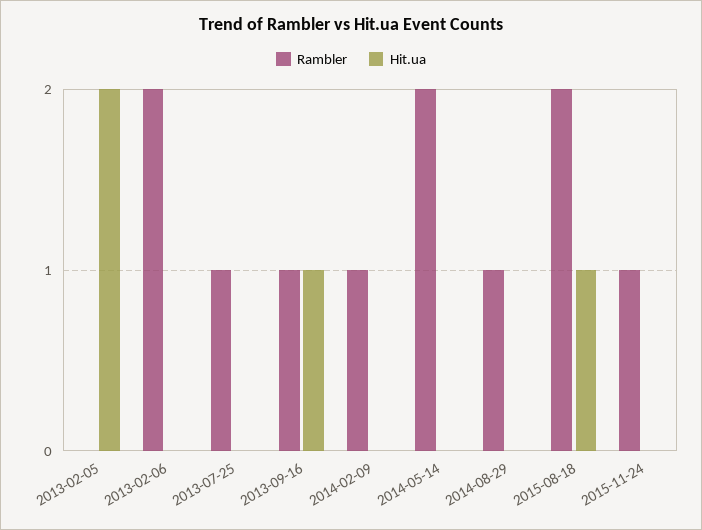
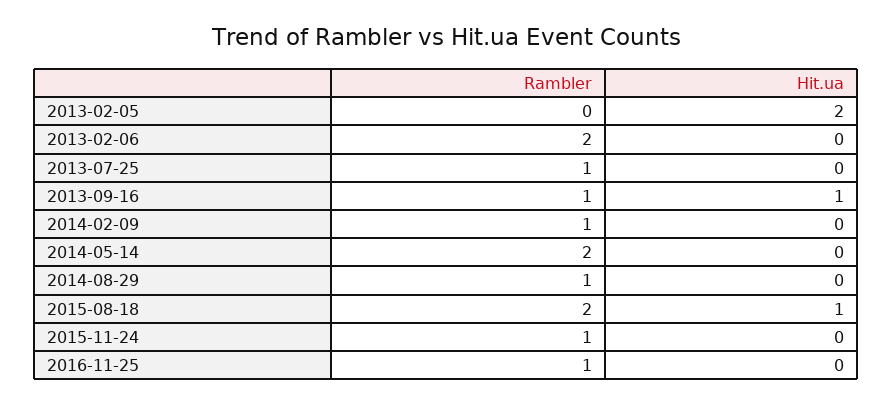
Rambler, 2016-11-25: none -> 1
Hit.ua, 2016-11-25: none -> 0

